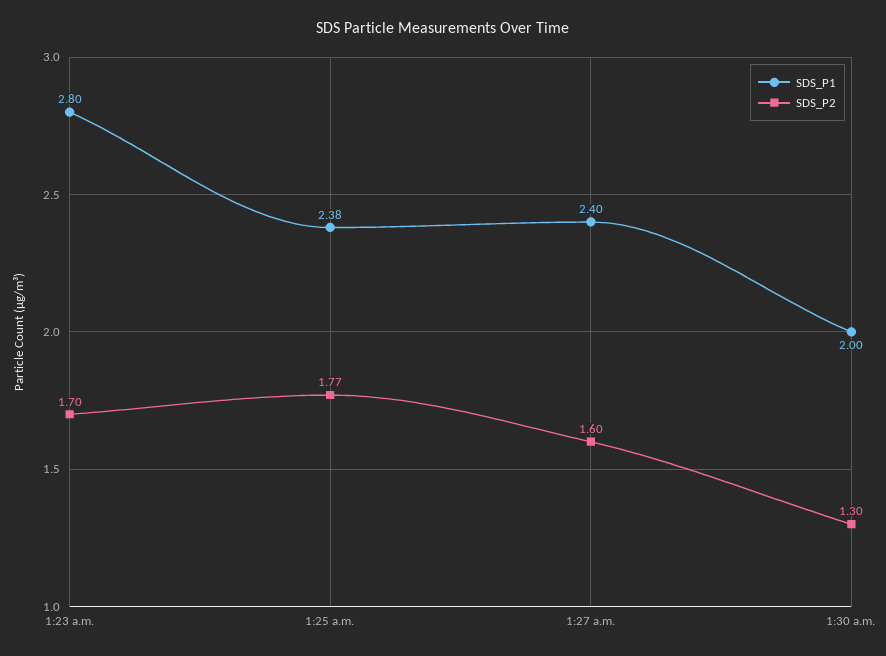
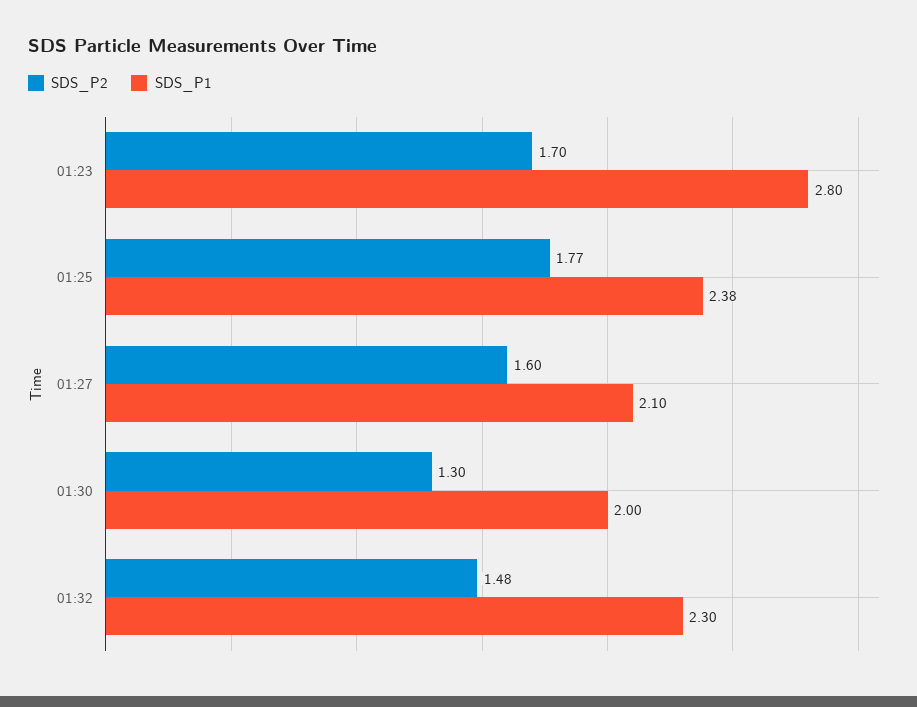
SDS_P1, 1:27 a.m.: 2.4 -> 2.1
SDS_P2, 01:32: none -> 1.48
SDS_P1, 01:32: none -> 2.3

